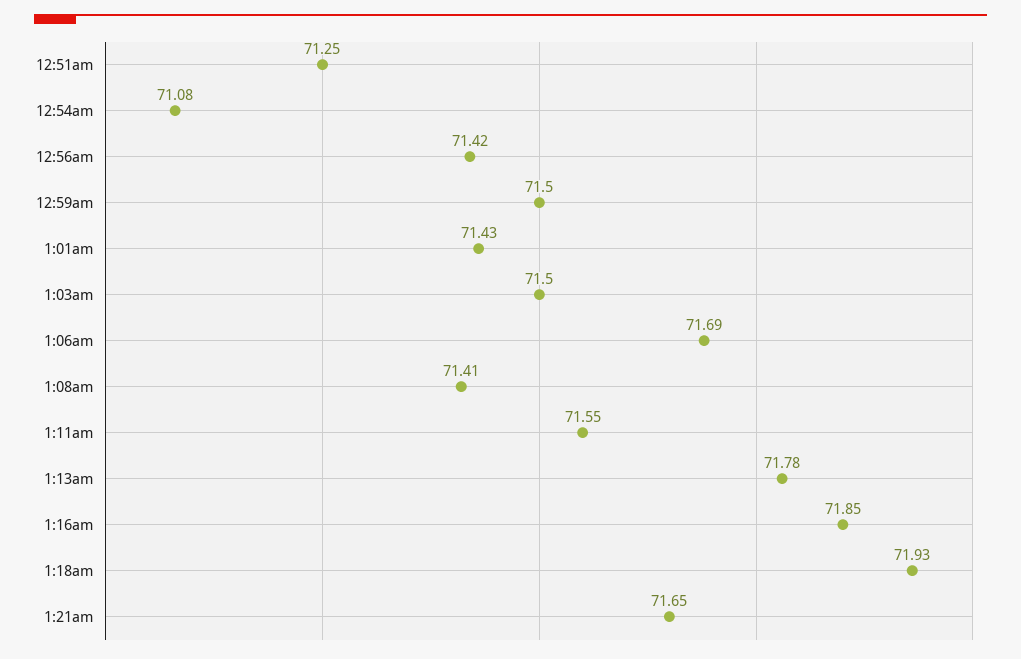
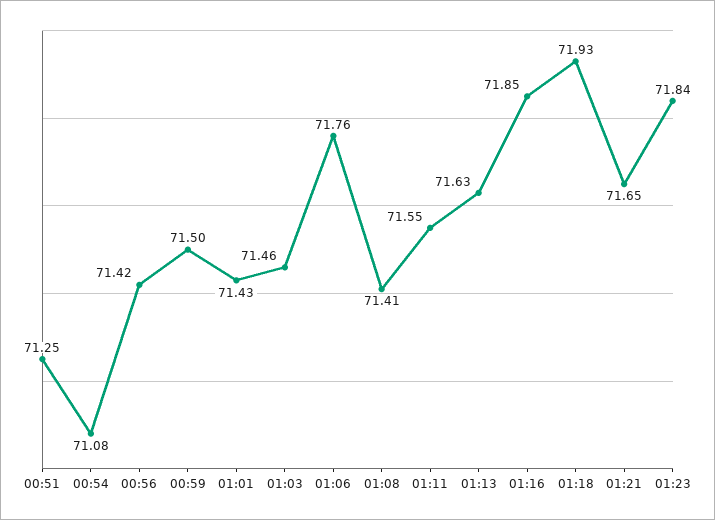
1:03am: 71.5 -> 71.46
1:06am: 71.69 -> 71.76
1:13am: 71.78 -> 71.63
01:23: none -> 71.84

